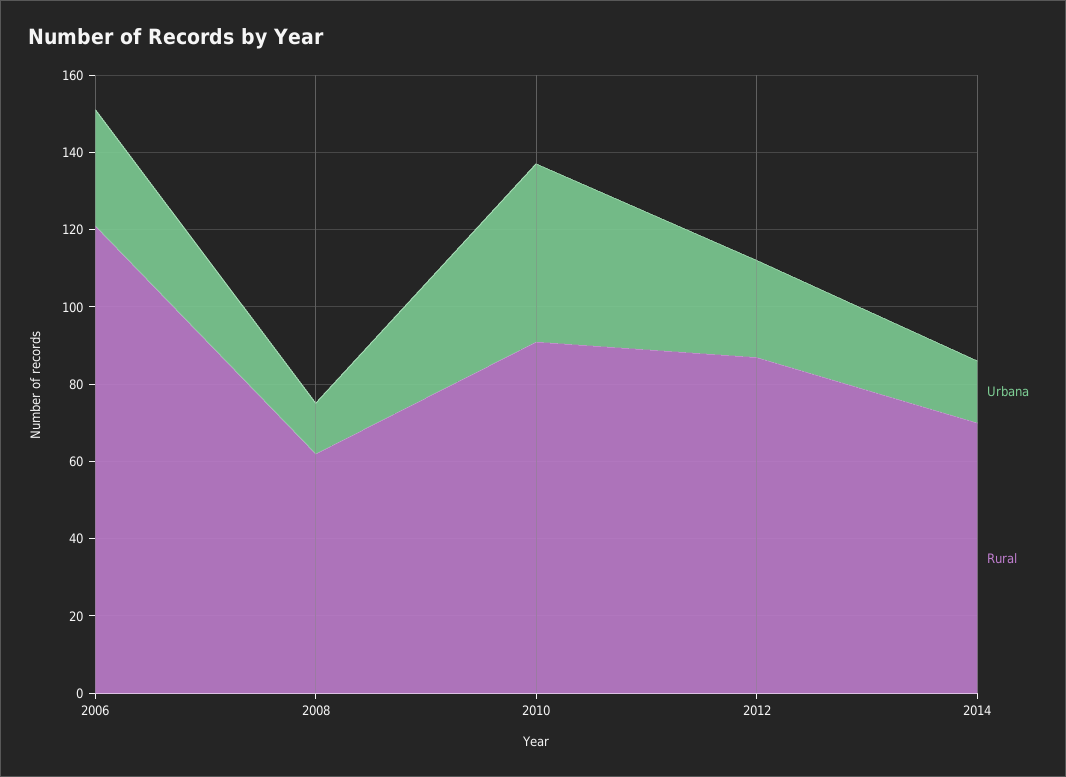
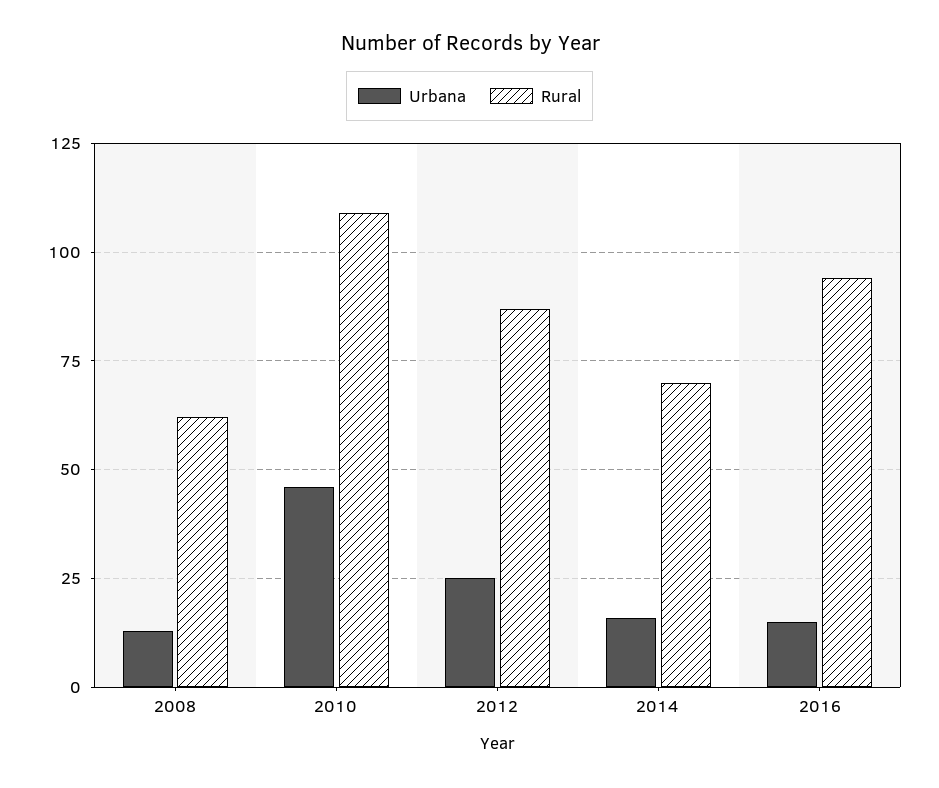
Urbana, 2006: 30 -> none
Rural, 2006: 120 -> none
Rural, 2010: 90 -> 110
Urbana, 2016: none -> 15
Rural, 2016: none -> 95

